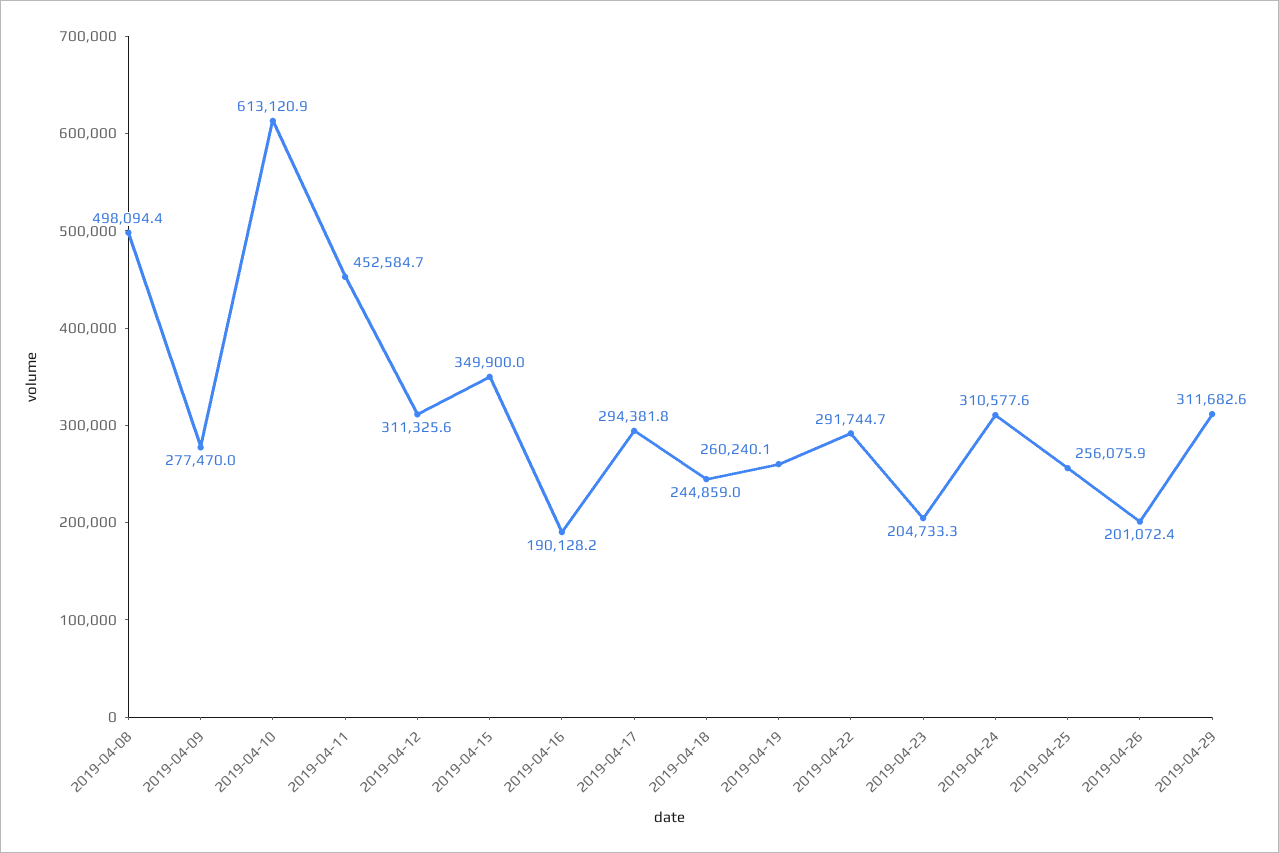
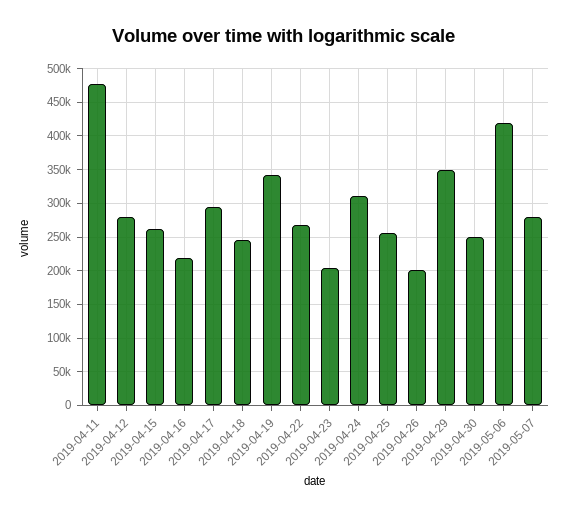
2019-04-08: 498094.4 -> none
2019-04-09: 277470 -> none
2019-04-10: 613120.9 -> none
2019-04-11: 452584.7 -> 480000
2019-04-12: 311325.6 -> 280000
2019-04-15: 349900 -> 260000
2019-04-16: 190128.2 -> 220000
2019-04-19: 260240.1 -> 340000
2019-04-22: 291744.7 -> 270000
2019-04-29: 311682.6 -> 350000
2019-04-30: none -> 250000
2019-05-06: none -> 420000
2019-05-07: none -> 280000

